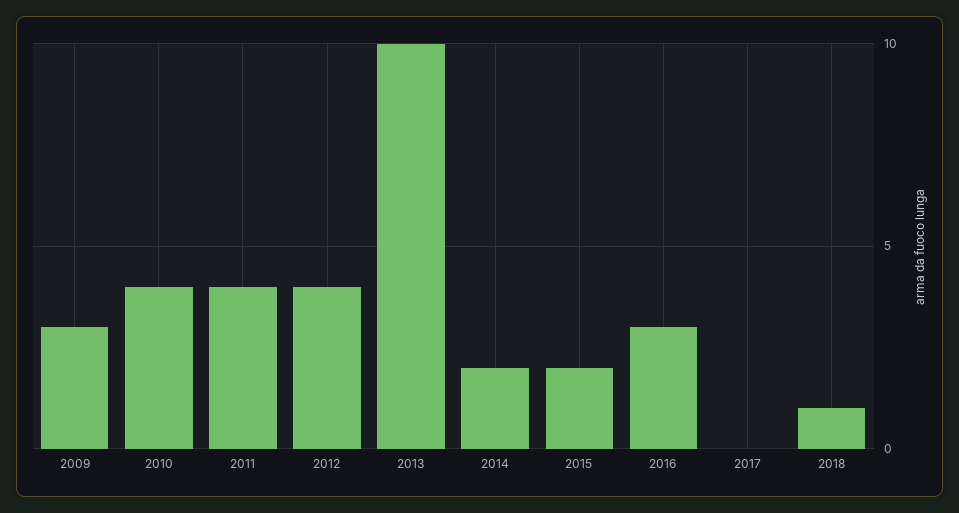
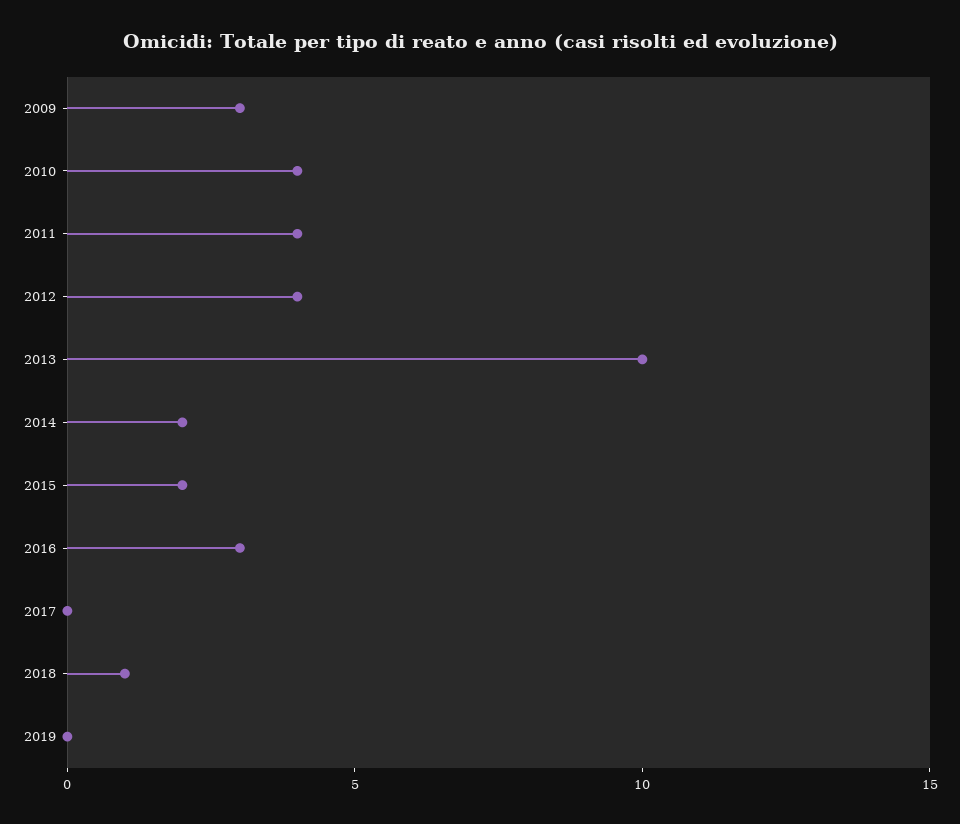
2019: none -> 0

